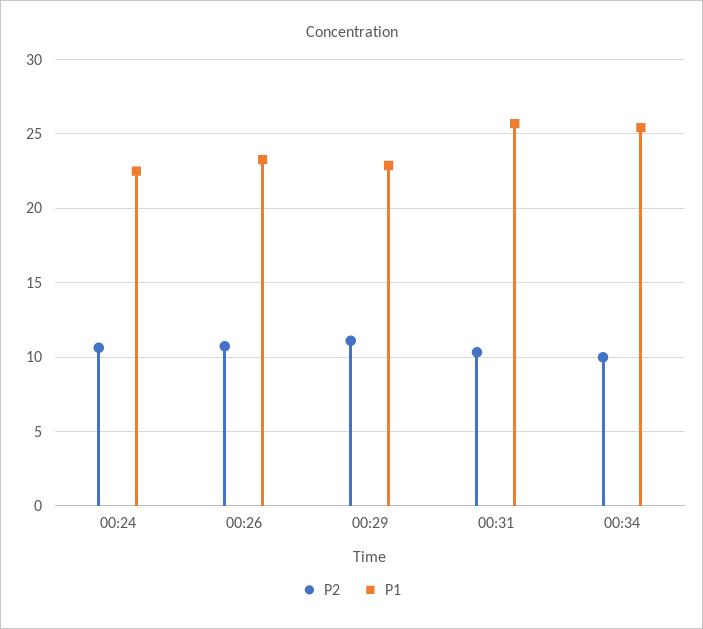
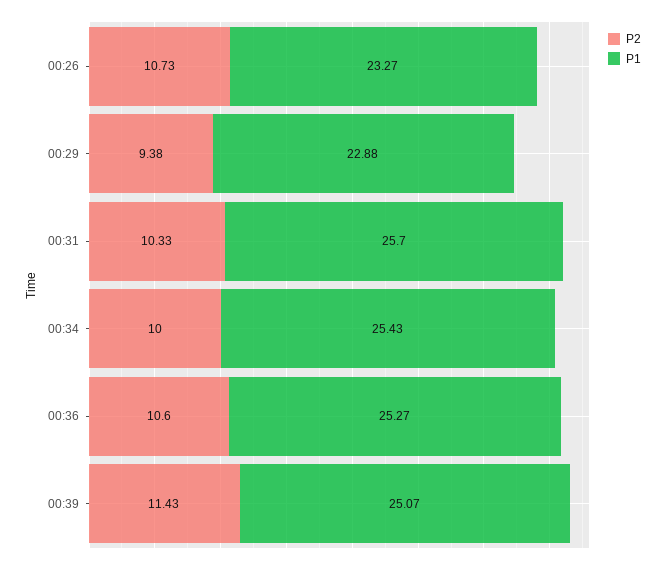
P2, 00:24: 10.5 -> none
P1, 00:24: 22.5 -> none
P2, 00:29: 11 -> 9.38
P2, 00:36: none -> 10.6
P1, 00:36: none -> 25.27
P2, 00:39: none -> 11.43
P1, 00:39: none -> 25.07

